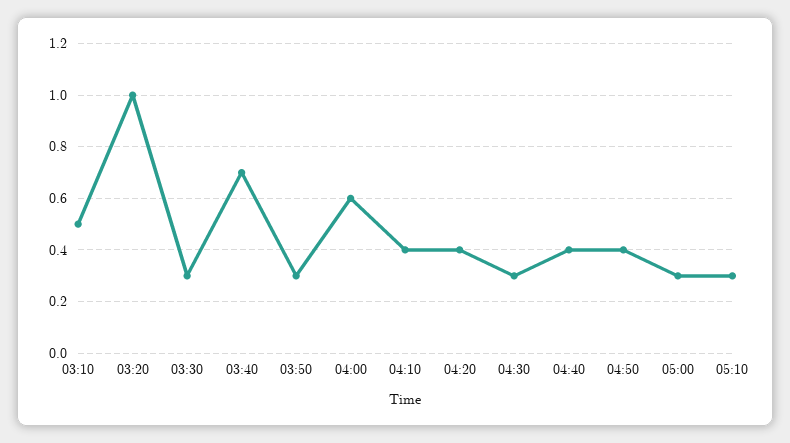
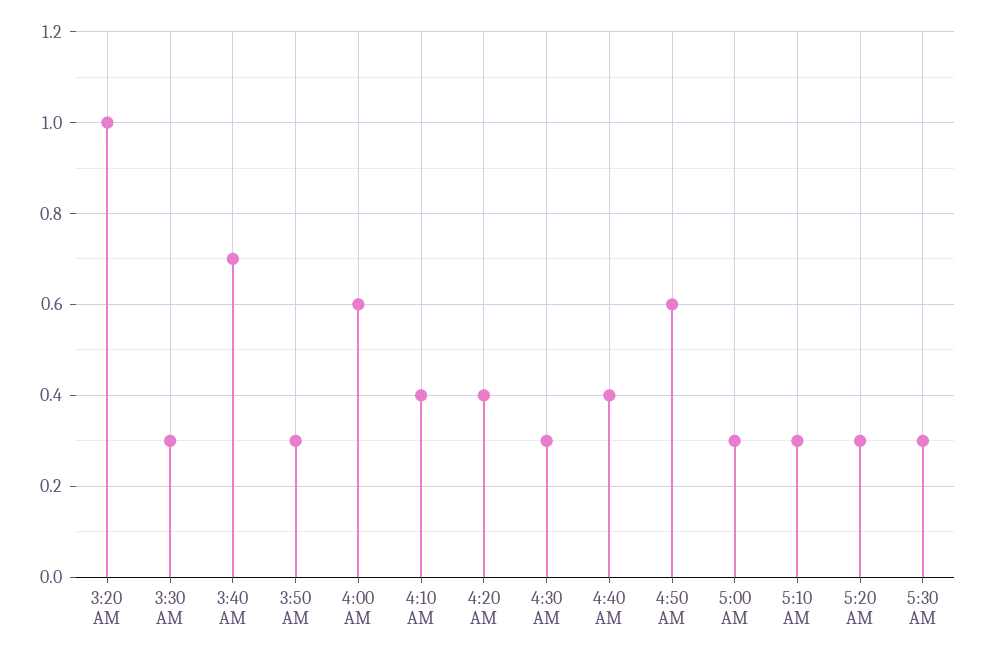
03:10: 0.5 -> none
04:50: 0.4 -> 0.6
5:20 AM: none -> 0.3
5:30 AM: none -> 0.3

